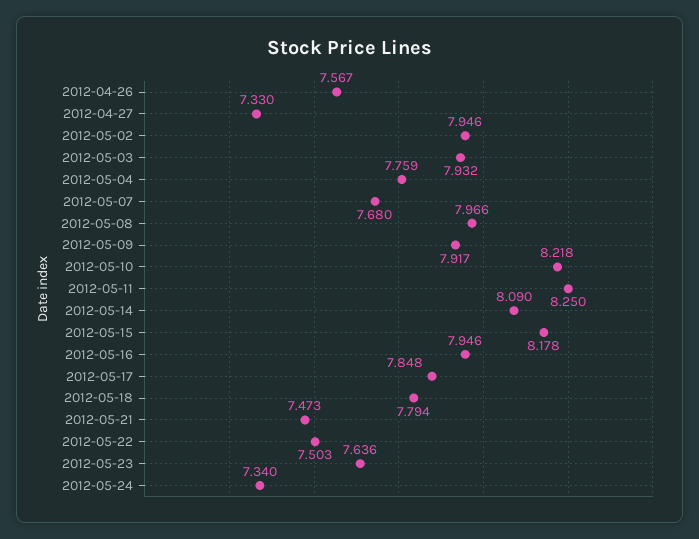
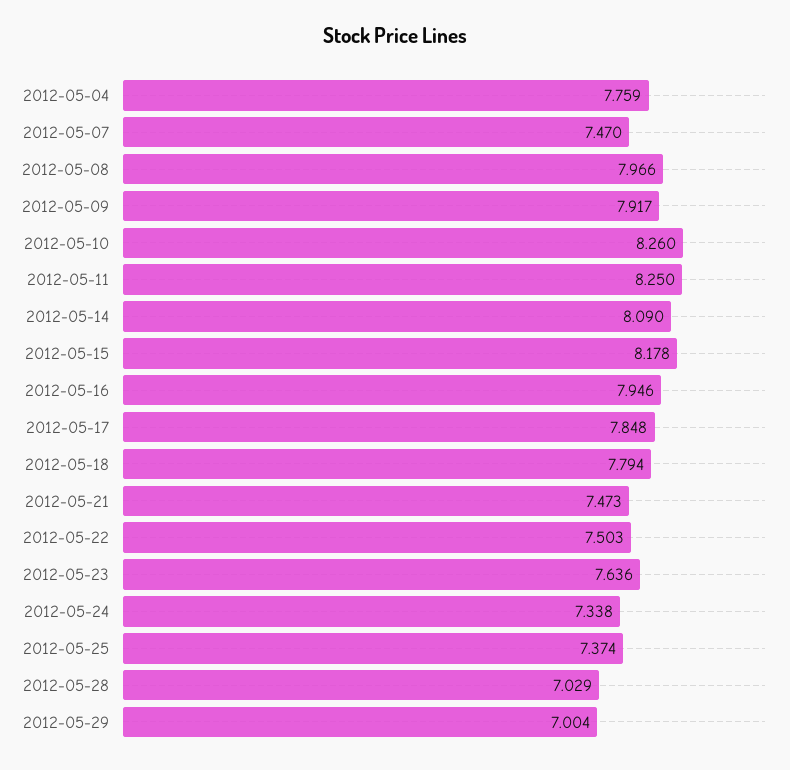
2012-04-26: 7.567 -> none
2012-04-27: 7.33 -> none
2012-05-02: 7.946 -> none
2012-05-03: 7.932 -> none
2012-05-07: 7.68 -> 7.47
2012-05-10: 8.218 -> 8.26
2012-05-24: 7.34 -> 7.338
2012-05-25: none -> 7.374
2012-05-28: none -> 7.029
2012-05-29: none -> 7.004

